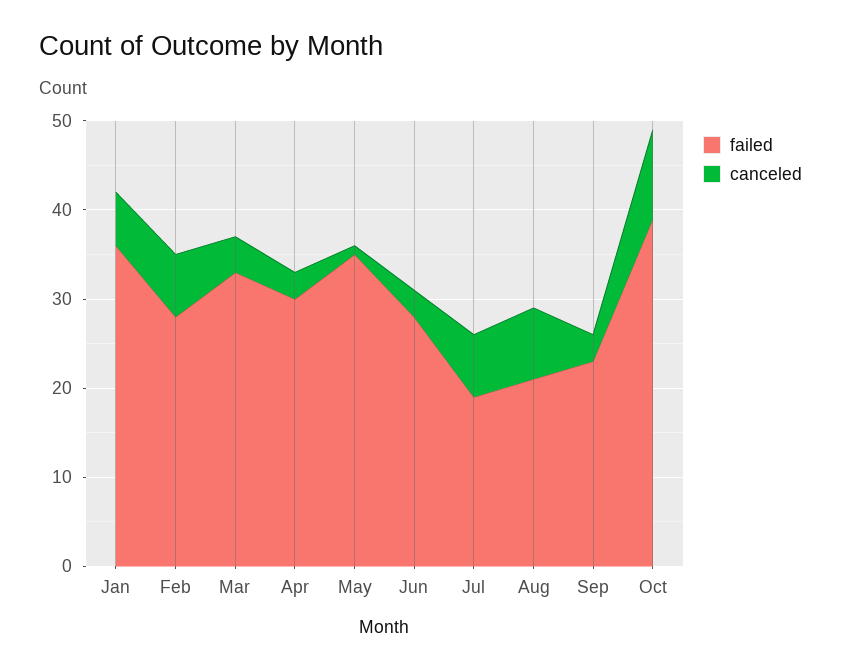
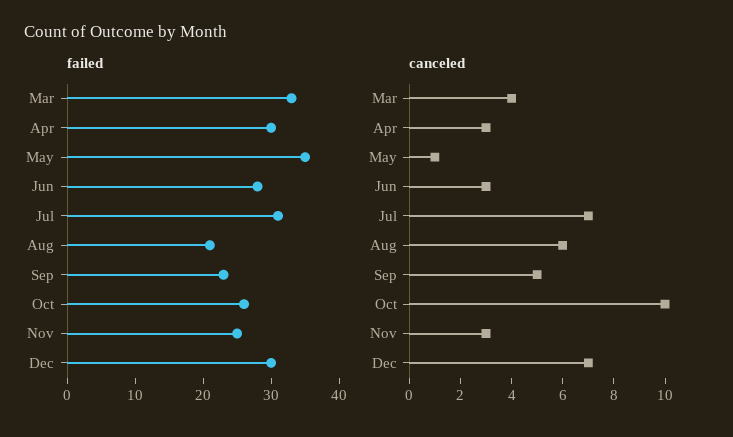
failed, Jan: 36 -> none
canceled, Jan: 6 -> none
failed, Feb: 28 -> none
canceled, Feb: 7 -> none
failed, Jul: 19 -> 30
canceled, Aug: 8 -> 6
canceled, Sep: 3 -> 5
failed, Oct: 39 -> 25
failed, Nov: none -> 25
failed, Dec: none -> 30
canceled, Nov: none -> 3
canceled, Dec: none -> 7

